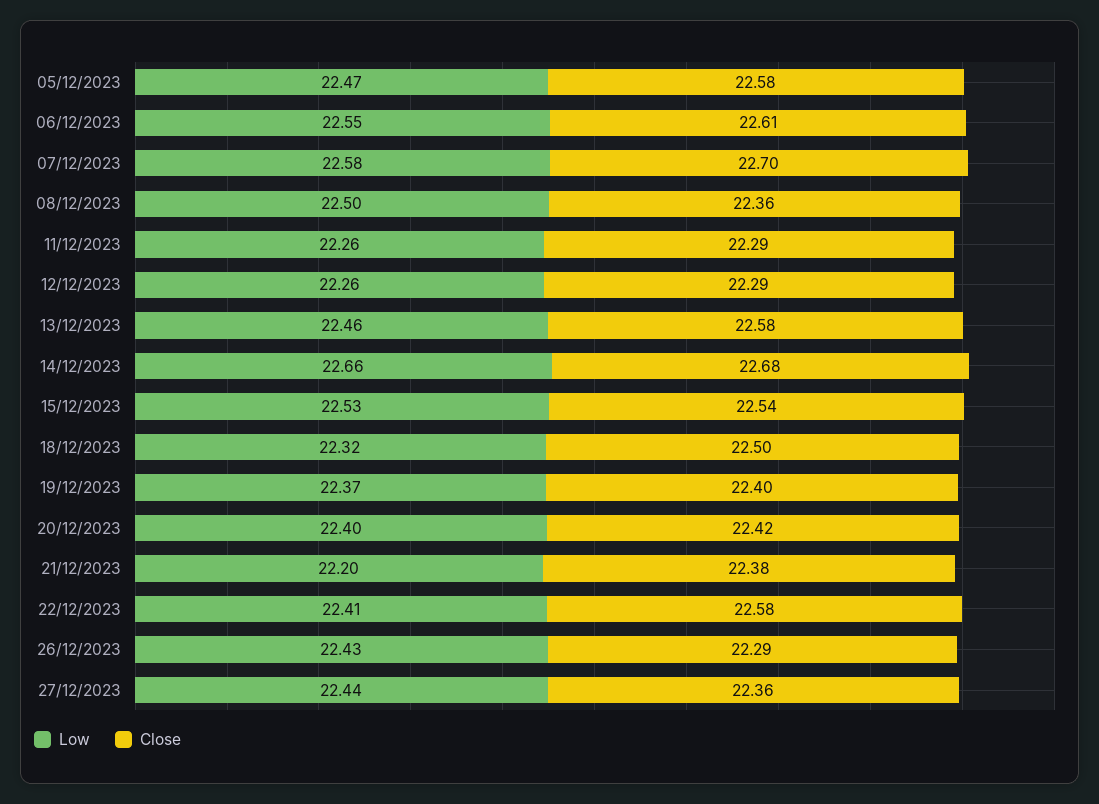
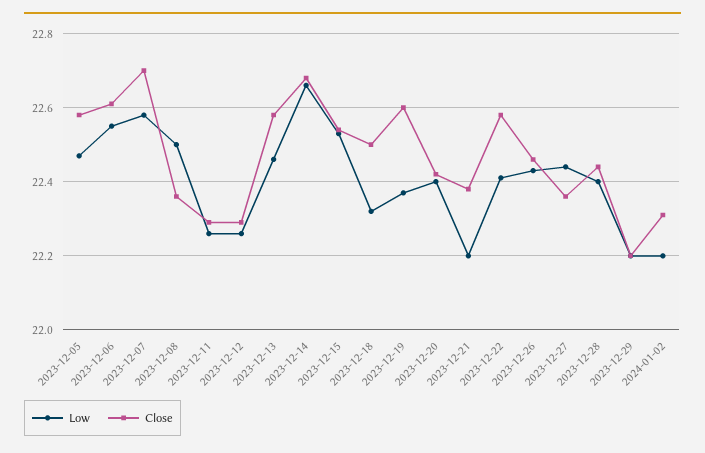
Close, 19/12/2023: 22.4 -> 22.6
Close, 26/12/2023: 22.29 -> 22.45
Low, 2023-12-28: none -> 22.4
Close, 2023-12-28: none -> 22.45
Low, 2023-12-29: none -> 22.2
Close, 2023-12-29: none -> 22.2
Low, 2024-01-02: none -> 22.2
Close, 2024-01-02: none -> 22.3

